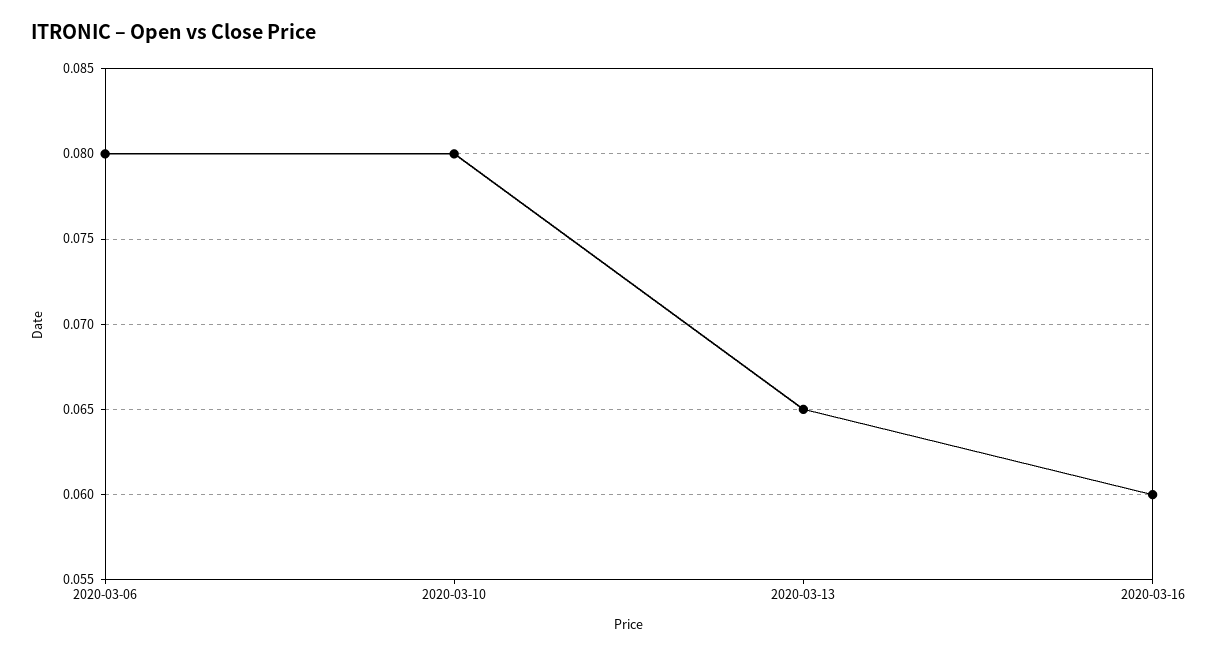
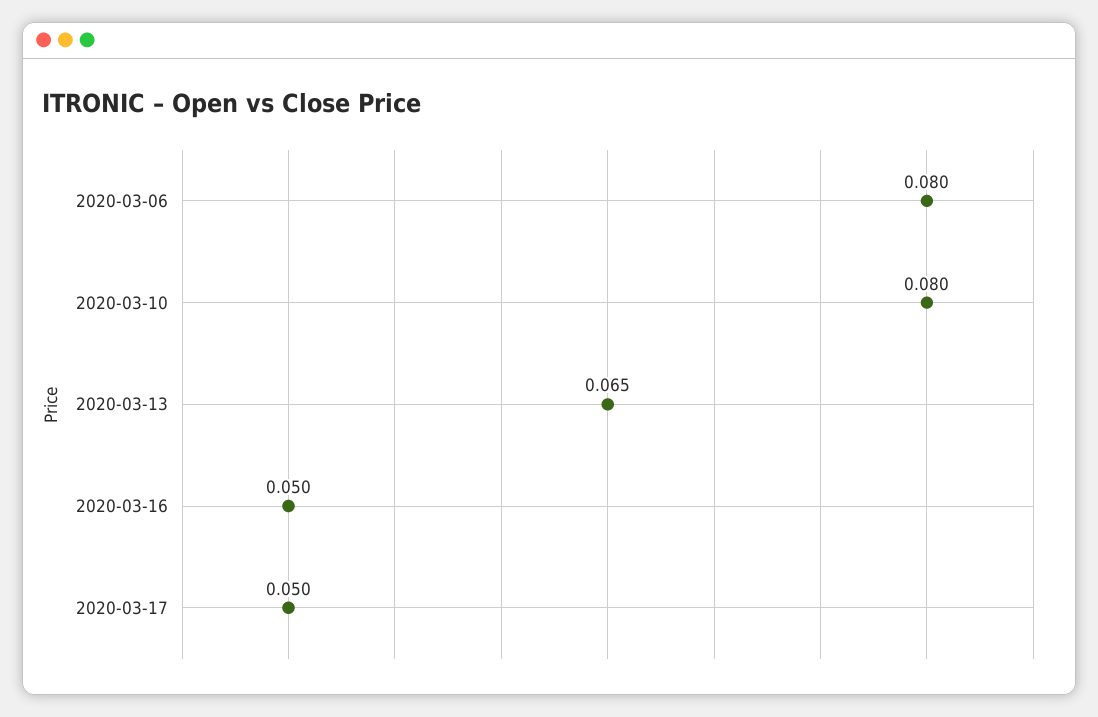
2020-03-16: 0.06 -> 0.05
2020-03-17: none -> 0.05

